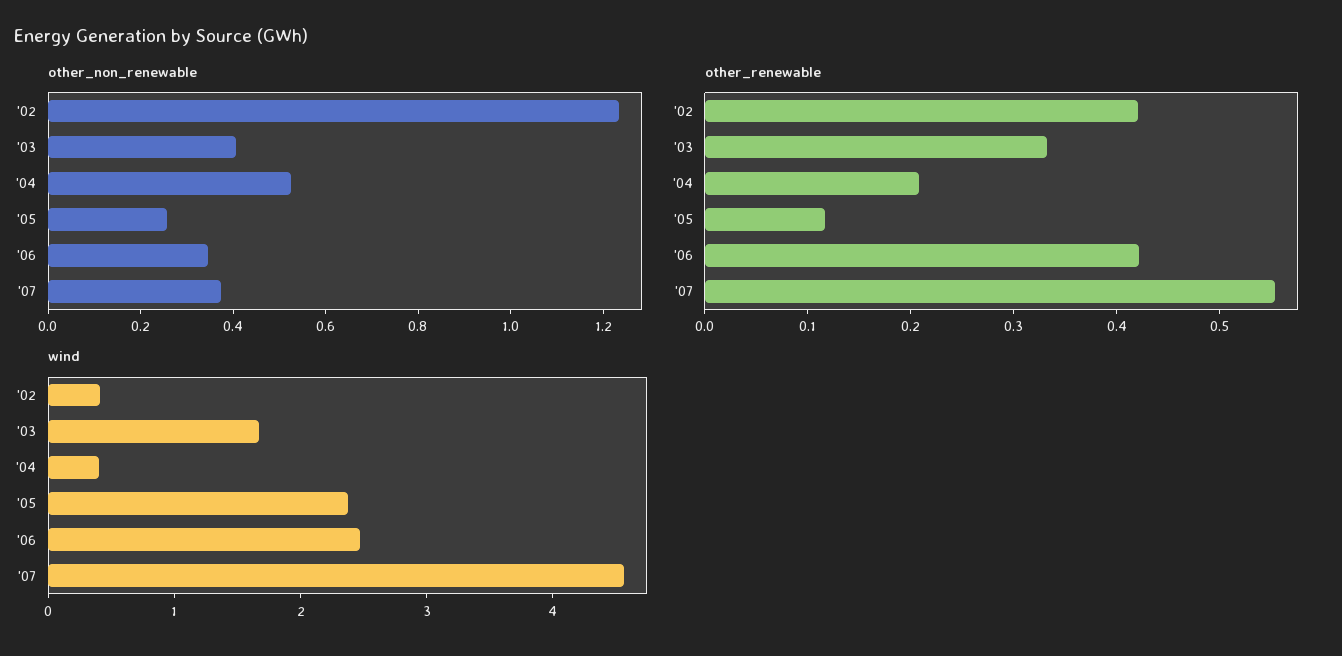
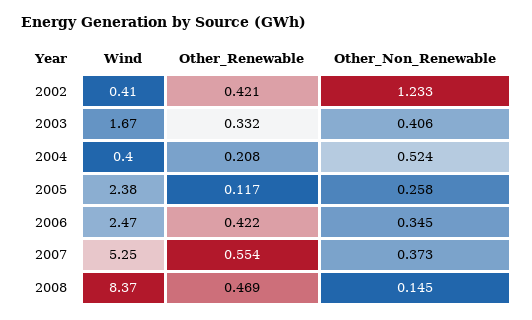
wind, '07: 4.6 -> 5.25
wind, 2008: none -> 8.37
other_renewable, 2008: none -> 0.469
other_non_renewable, 2008: none -> 0.145

